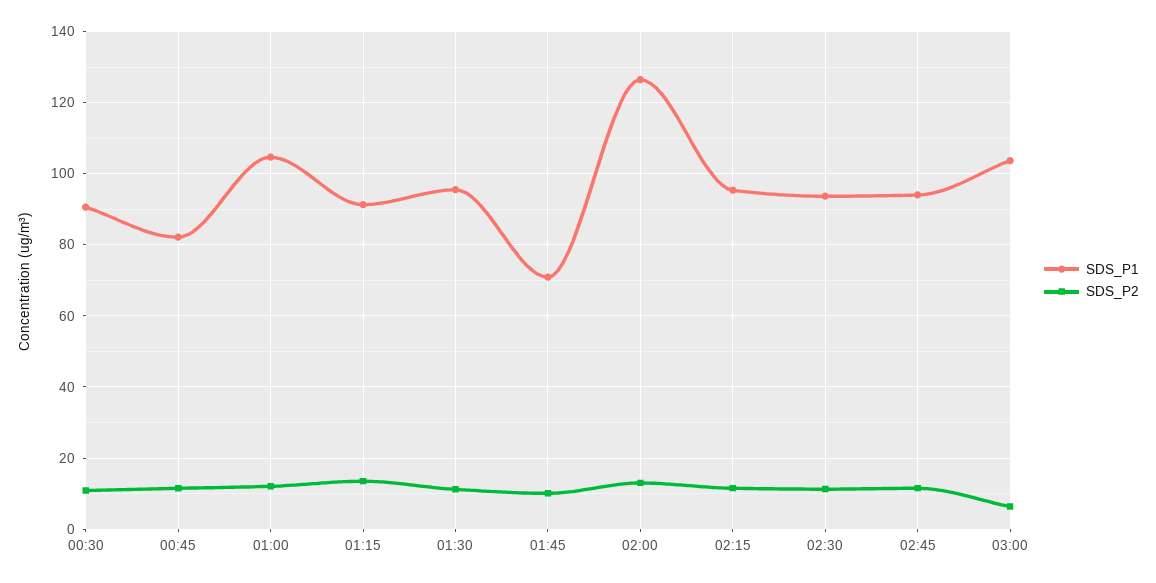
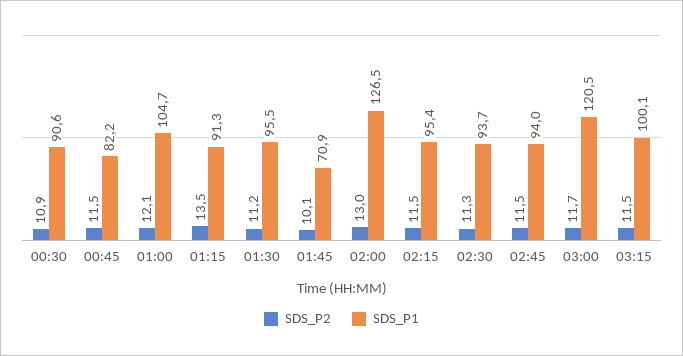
SDS_P1, 03:00: 104 -> 120.5
SDS_P2, 03:00: 6 -> 11.7
SDS_P2, 03:15: none -> 11.5
SDS_P1, 03:15: none -> 100.1

